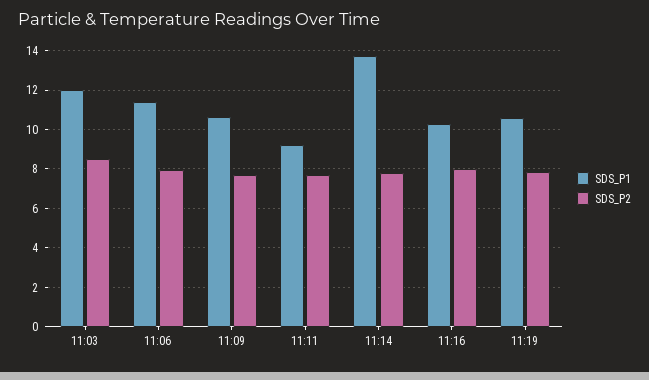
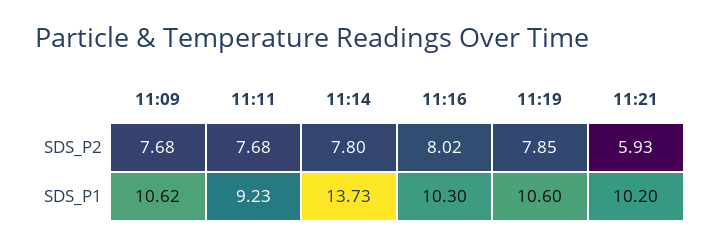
SDS_P1, 11:03: 12 -> none
SDS_P2, 11:03: 8.5 -> none
SDS_P1, 11:06: 11.5 -> none
SDS_P2, 11:06: 8 -> none
SDS_P2, 11:21: none -> 5.93
SDS_P1, 11:21: none -> 10.2

